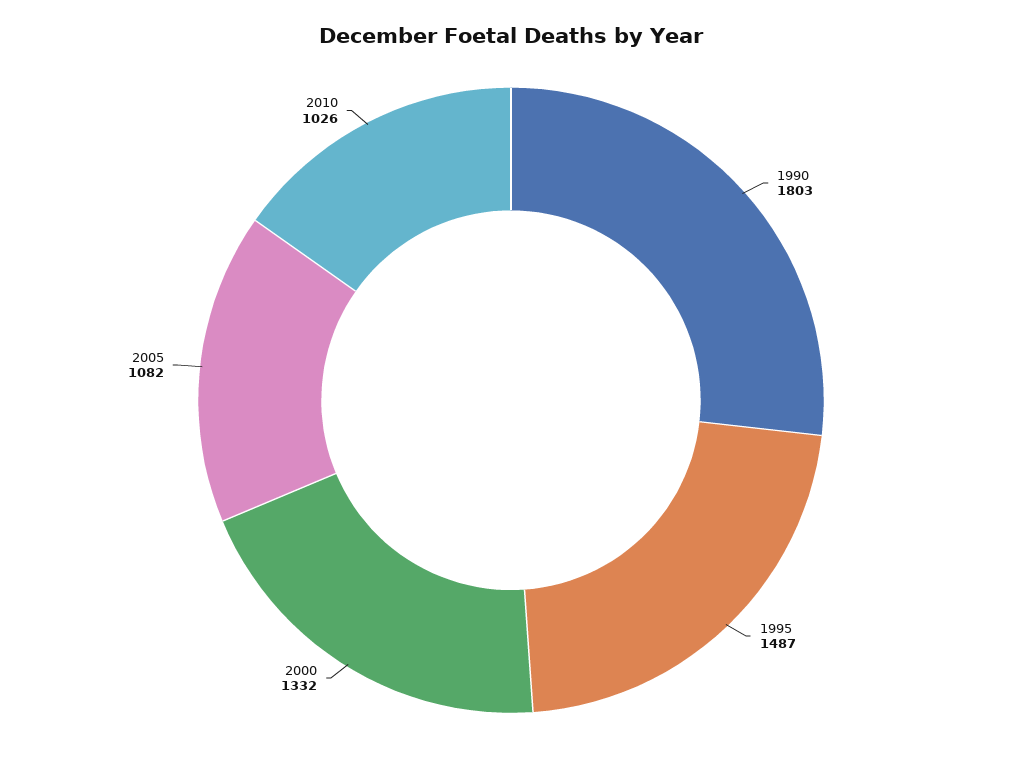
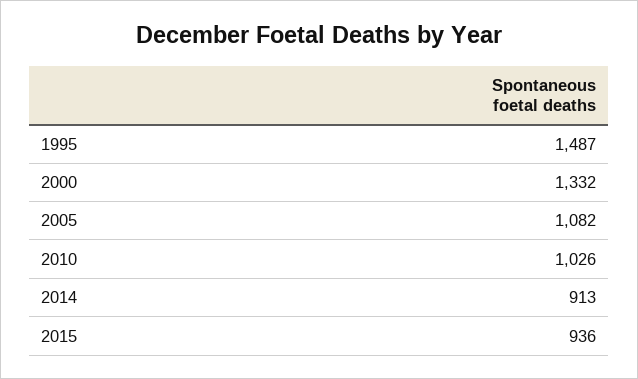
1990: 1803 -> none
2014: none -> 913
2015: none -> 936

